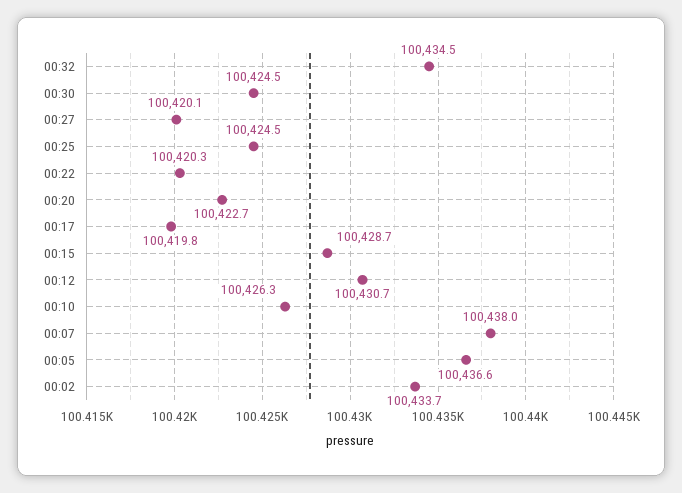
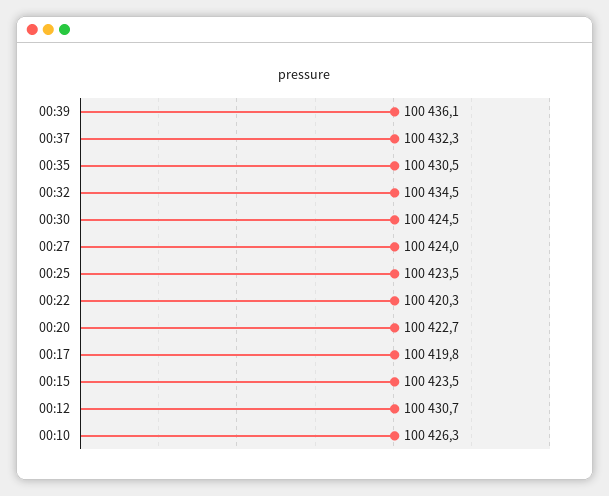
00:27: 100420.1 -> 100424
00:25: 100424.5 -> 100423.5
00:15: 100428.7 -> 100423.5
00:07: 100438 -> none
00:05: 100436.6 -> none
00:02: 100433.7 -> none
00:39: none -> 100436.1
00:37: none -> 100432.3
00:35: none -> 100430.5

